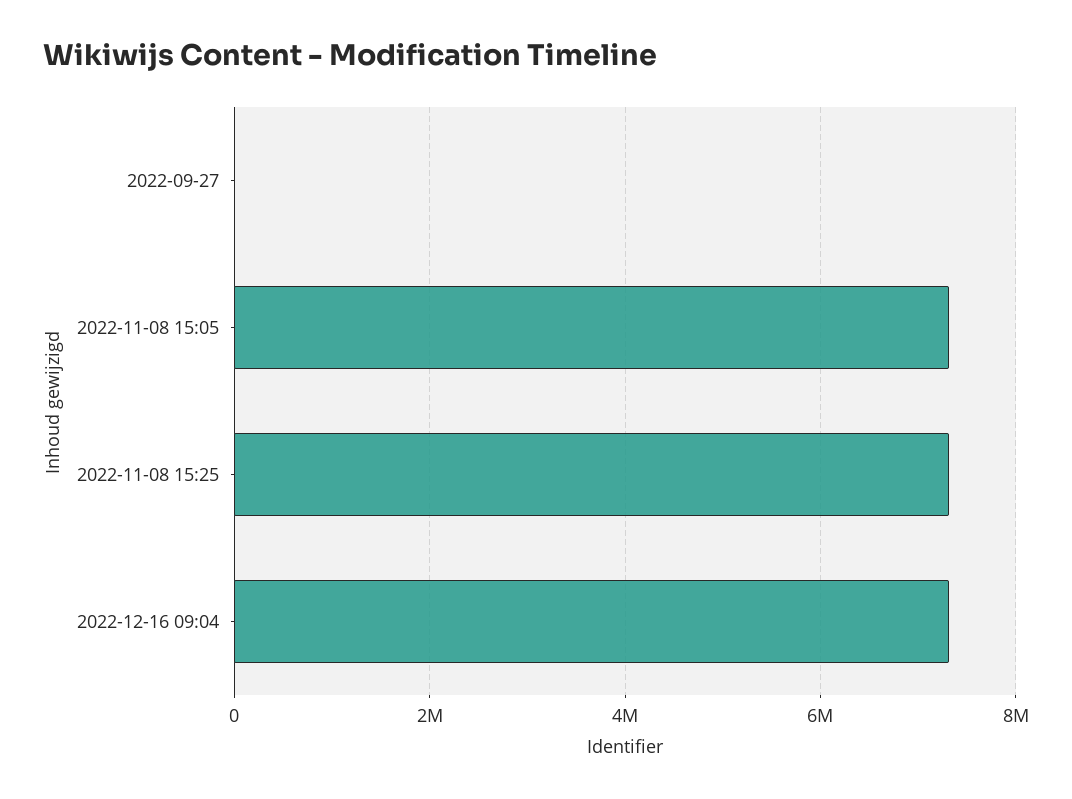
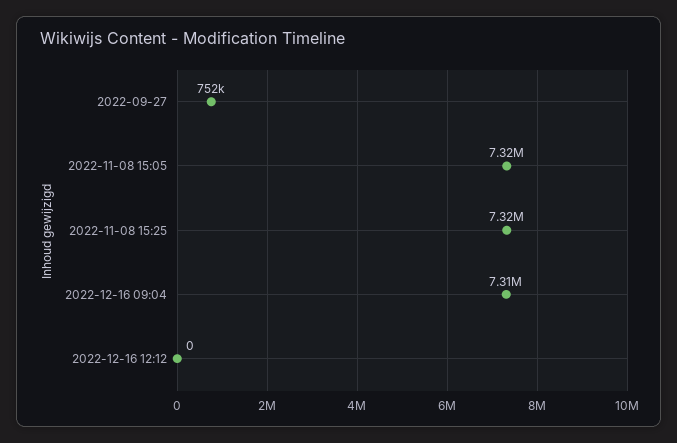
2022-09-27: 0 -> 752000
2022-12-16 12:12: none -> 0

